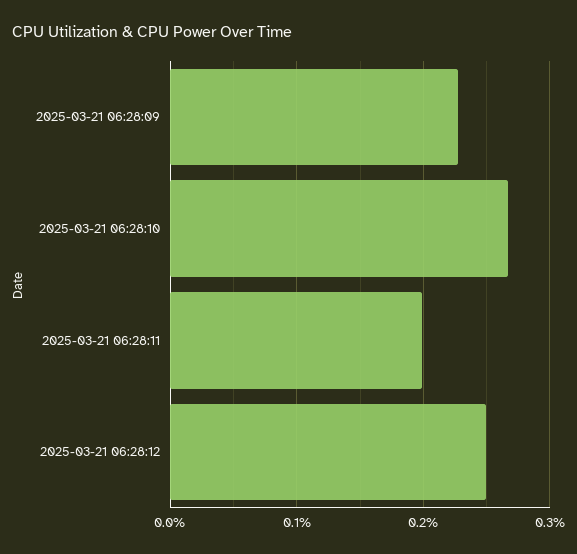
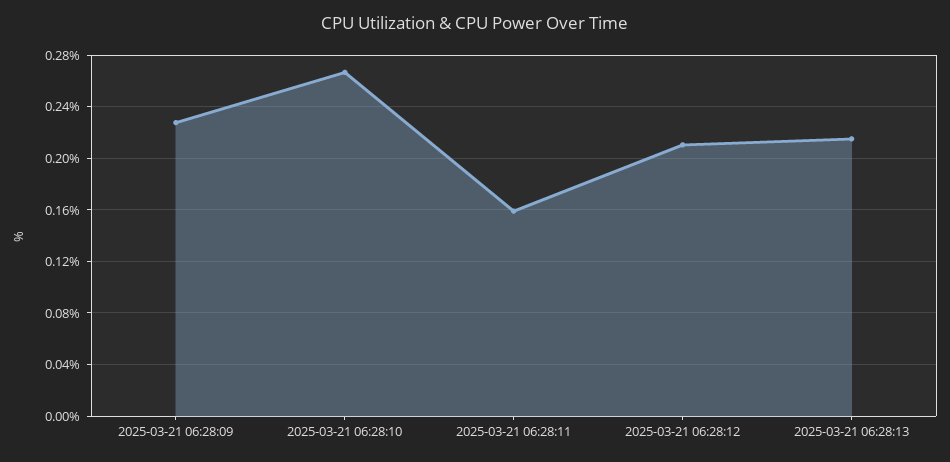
2025-03-21 06:28:11: 0.2 -> 0.16
2025-03-21 06:28:12: 0.25 -> 0.21
2025-03-21 06:28:13: none -> 0.215

